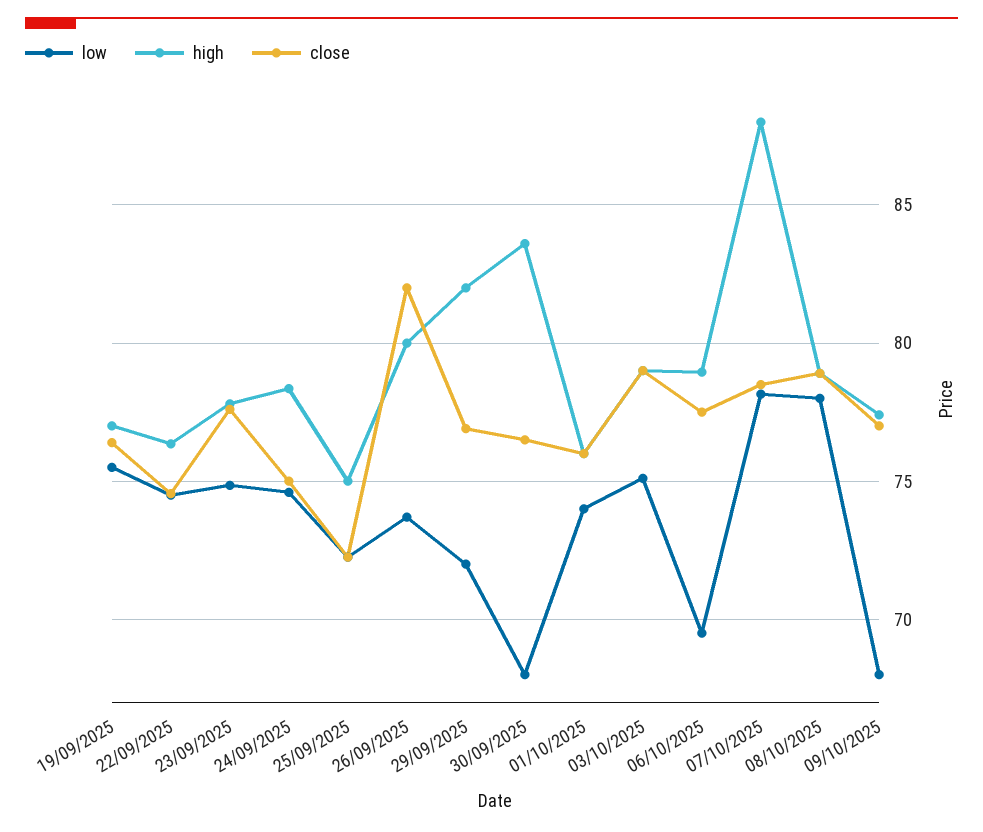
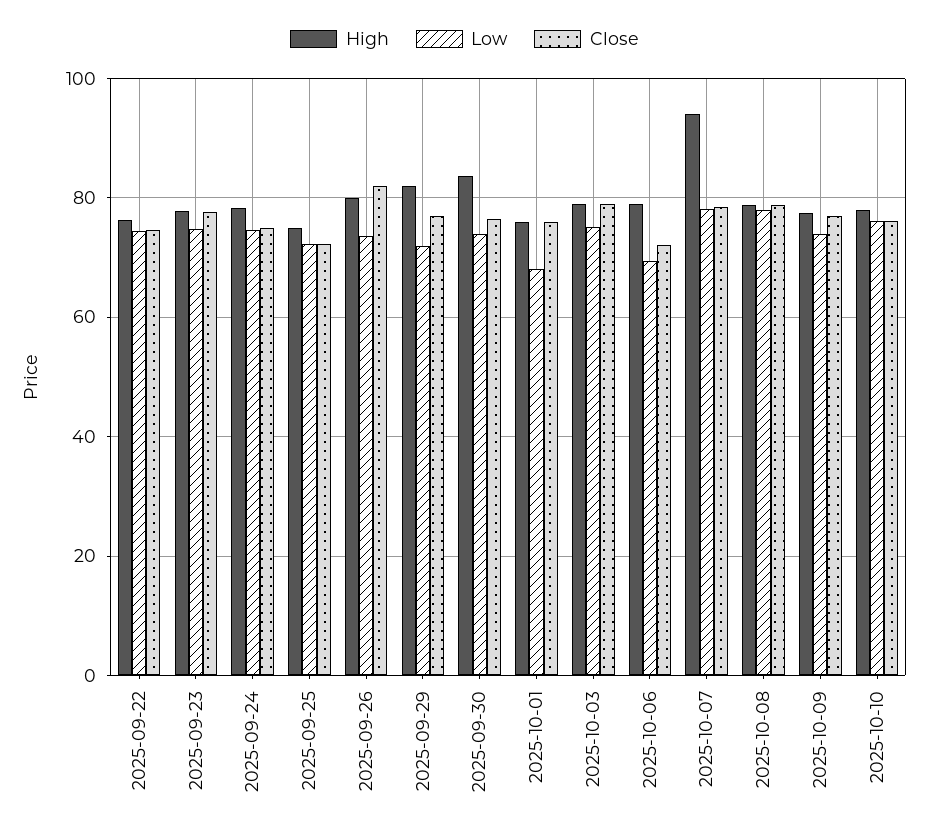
low, 19/09/2025: 75.5 -> none
high, 19/09/2025: 77 -> none
close, 19/09/2025: 76.5 -> none
low, 30/09/2025: 68 -> 74
low, 01/10/2025: 74 -> 68
close, 06/10/2025: 77.5 -> 72
high, 07/10/2025: 88 -> 94
low, 09/10/2025: 68 -> 74
high, 2025-10-10: none -> 78
low, 2025-10-10: none -> 76
close, 2025-10-10: none -> 76

